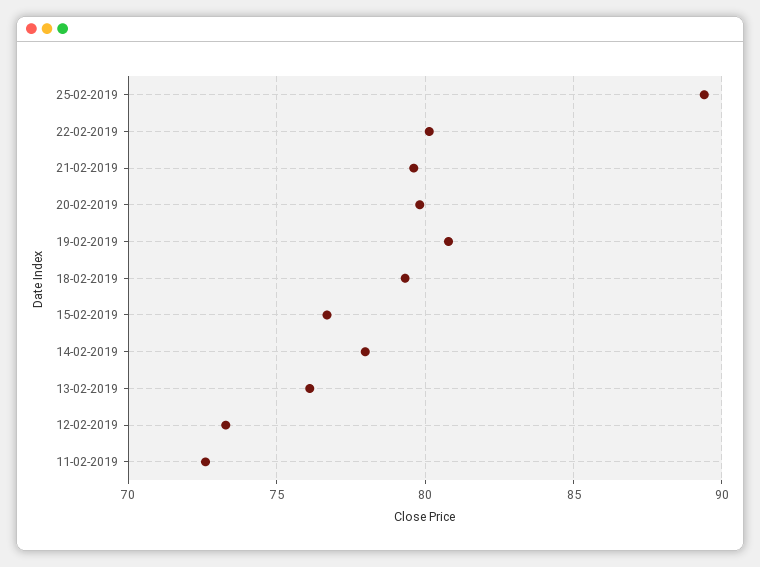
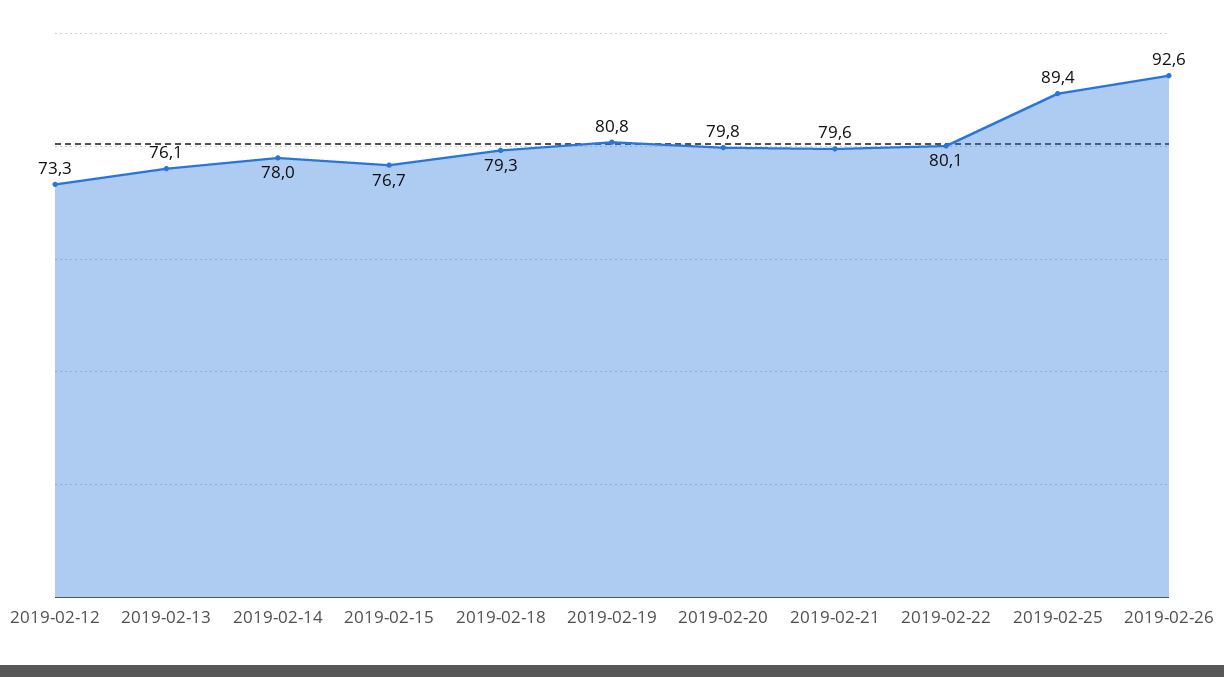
11-02-2019: 72.5 -> none
2019-02-26: none -> 92.6

